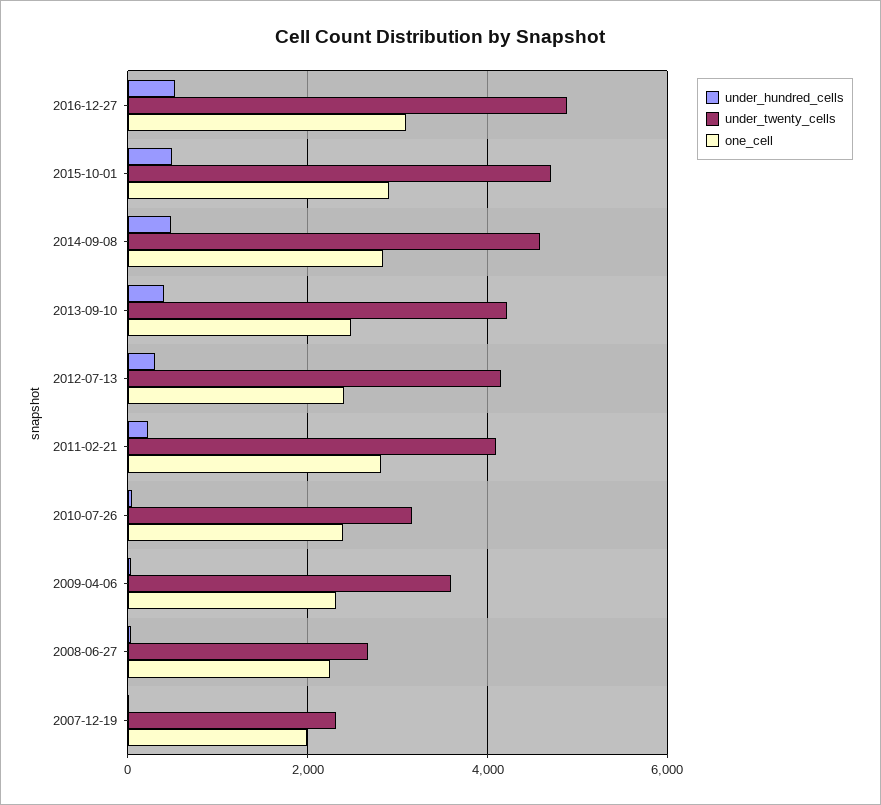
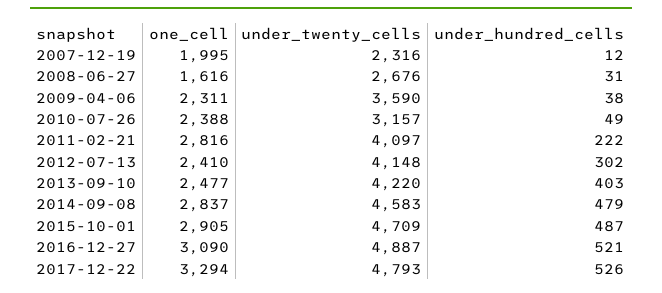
one_cell, 2008-06-27: 2200 -> 1616
one_cell, 2017-12-22: none -> 3294
under_twenty_cells, 2017-12-22: none -> 4793
under_hundred_cells, 2017-12-22: none -> 526

